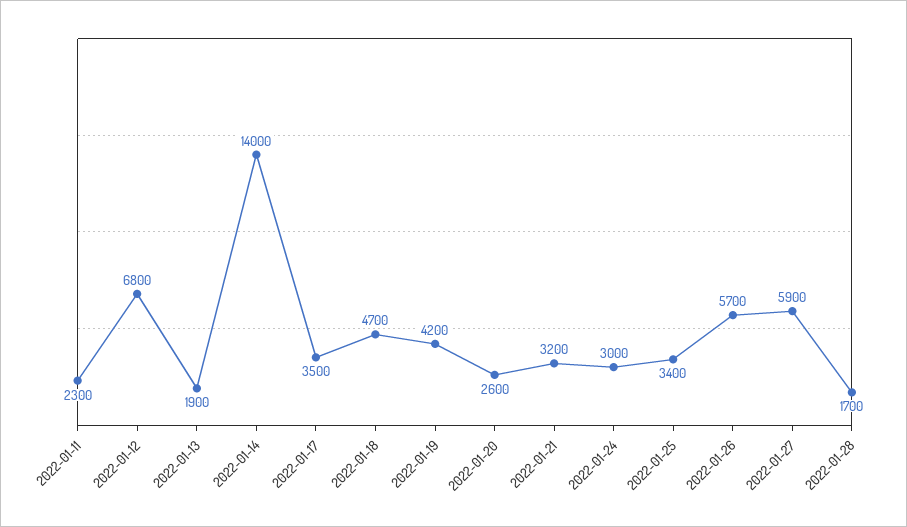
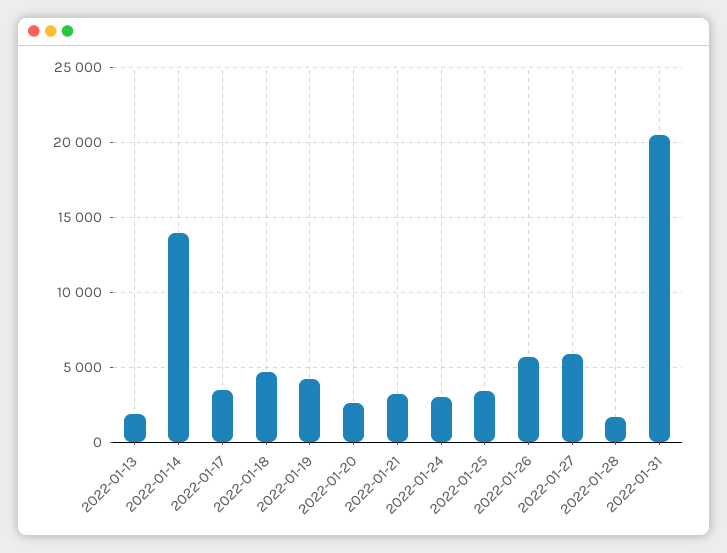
2022-01-11: 2300 -> none
2022-01-12: 6800 -> none
2022-01-31: none -> 20500

